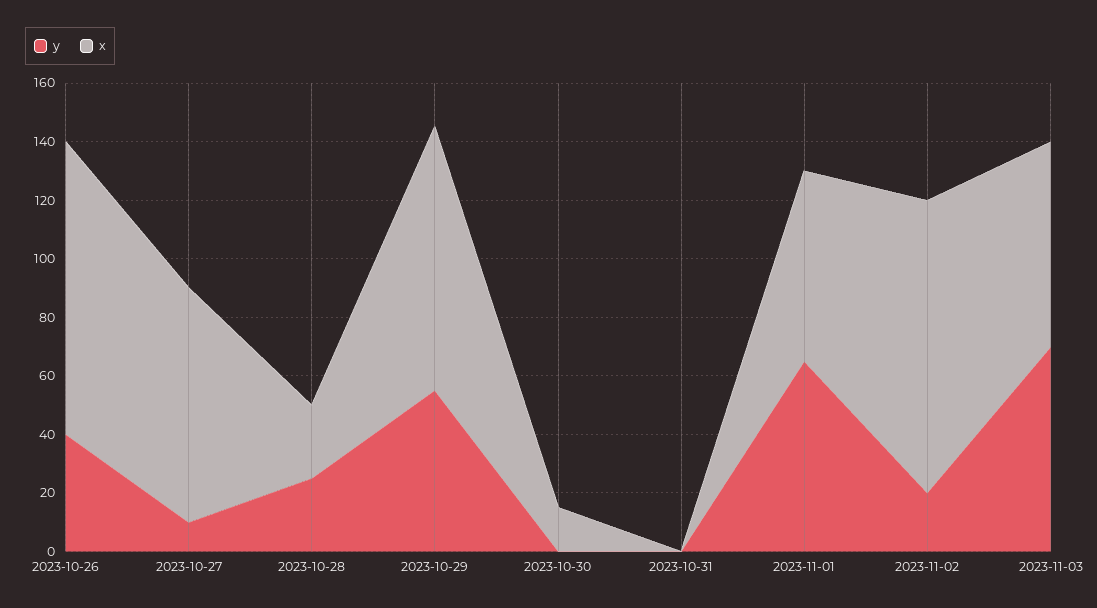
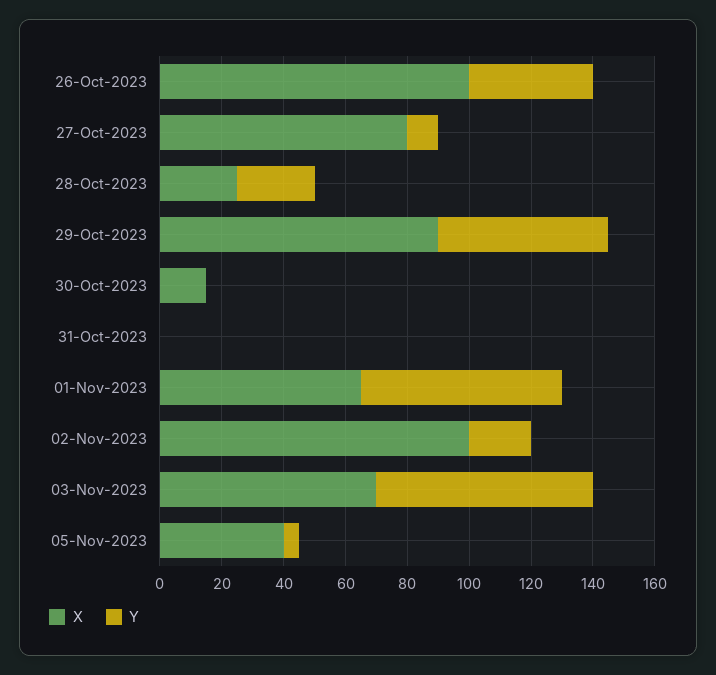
x, 05-Nov-2023: none -> 40
y, 05-Nov-2023: none -> 5

